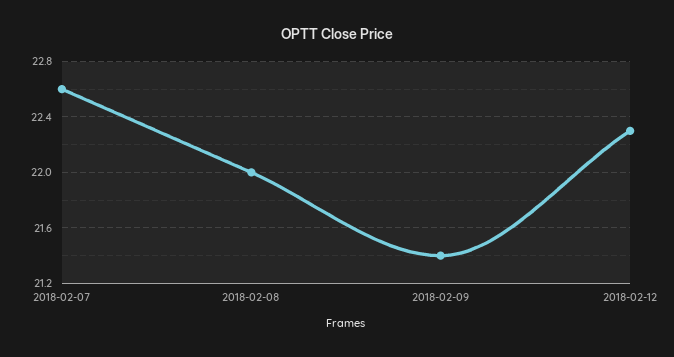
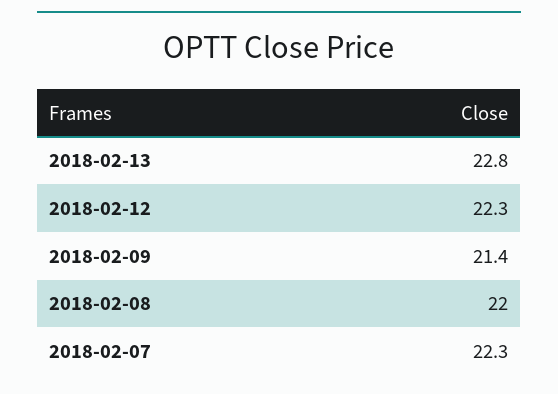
2018-02-07: 22.6 -> 22.3
2018-02-13: none -> 22.8

